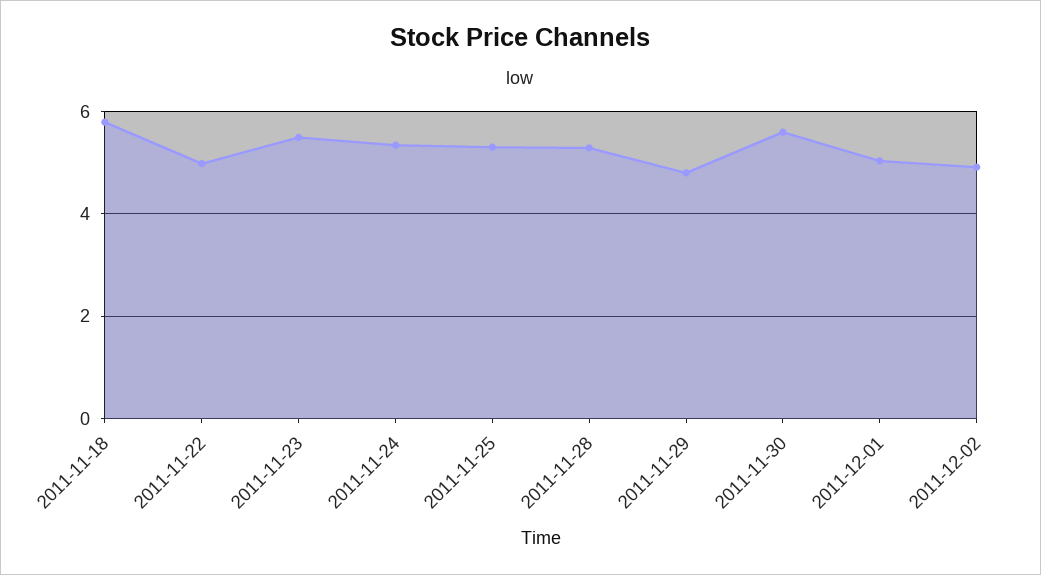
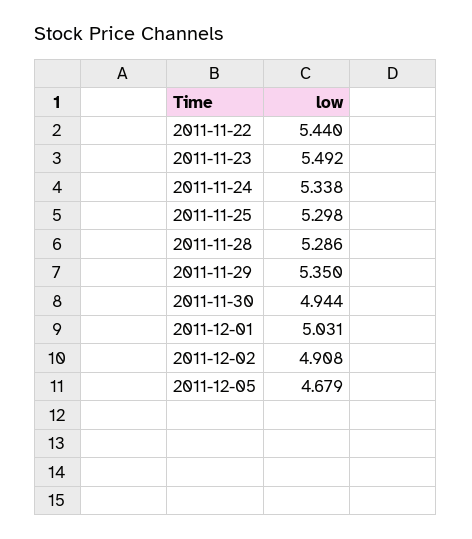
2011-11-18: 5.8 -> none
2011-11-22: 5 -> 5.44
2011-11-29: 4.8 -> 5.35
2011-11-30: 5.6 -> 4.944
2011-12-05: none -> 4.679

